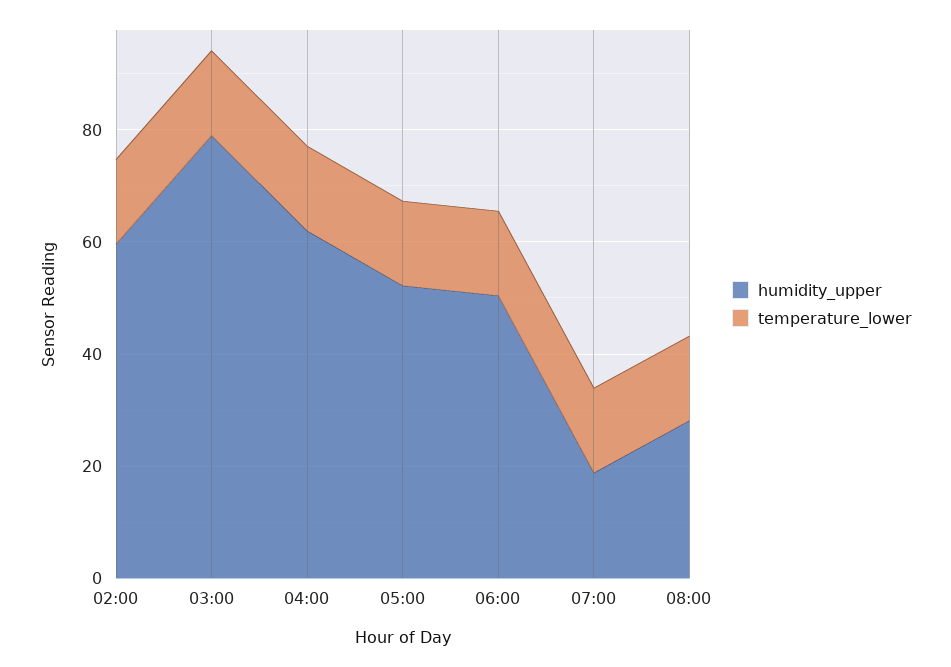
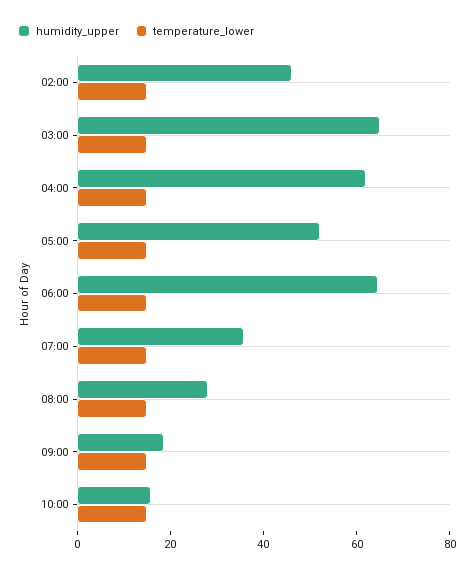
humidity_upper, 02:00: 60 -> 45
humidity_upper, 03:00: 80 -> 65
humidity_upper, 06:00: 50 -> 65
humidity_upper, 07:00: 20 -> 35
humidity_upper, 09:00: none -> 20
temperature_lower, 09:00: none -> 15
humidity_upper, 10:00: none -> 15
temperature_lower, 10:00: none -> 15

